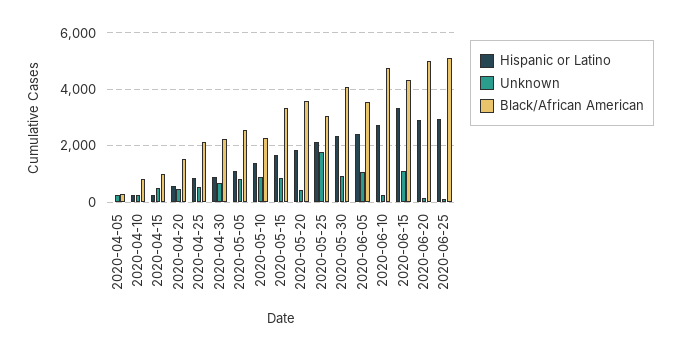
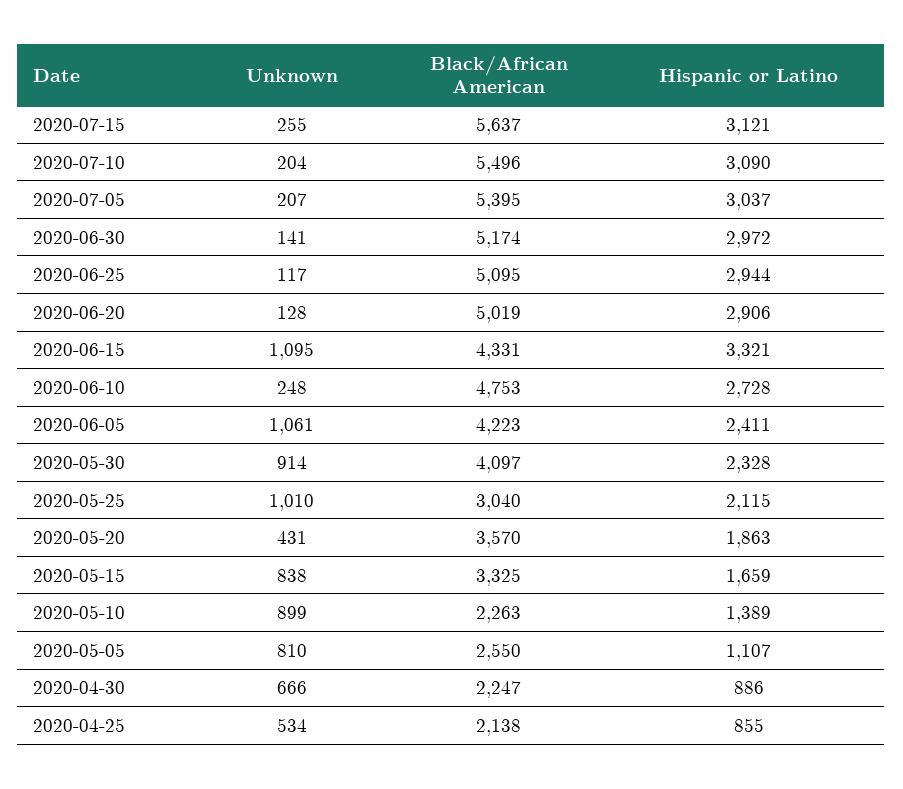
Hispanic or Latino, 2020-04-05: 0 -> none
Unknown, 2020-04-05: 250 -> none
Black/African American, 2020-04-05: 250 -> none
Hispanic or Latino, 2020-04-10: 250 -> none
Unknown, 2020-04-10: 250 -> none
Black/African American, 2020-04-10: 750 -> none
Hispanic or Latino, 2020-04-15: 250 -> none
Unknown, 2020-04-15: 500 -> none
Black/African American, 2020-04-15: 1000 -> none
Hispanic or Latino, 2020-04-20: 500 -> none
Unknown, 2020-04-20: 500 -> none
Black/African American, 2020-04-20: 1500 -> none
Unknown, 2020-05-25: 1750 -> 1010
Black/African American, 2020-06-05: 3500 -> 4223
Unknown, 2020-07-15: none -> 255
Black/African American, 2020-07-15: none -> 5637
Hispanic or Latino, 2020-07-15: none -> 3121
Unknown, 2020-07-10: none -> 204
Black/African American, 2020-07-10: none -> 5496
Hispanic or Latino, 2020-07-10: none -> 3090
Unknown, 2020-07-05: none -> 207
Black/African American, 2020-07-05: none -> 5395
Hispanic or Latino, 2020-07-05: none -> 3037
Unknown, 2020-06-30: none -> 141
Black/African American, 2020-06-30: none -> 5174
Hispanic or Latino, 2020-06-30: none -> 2972

